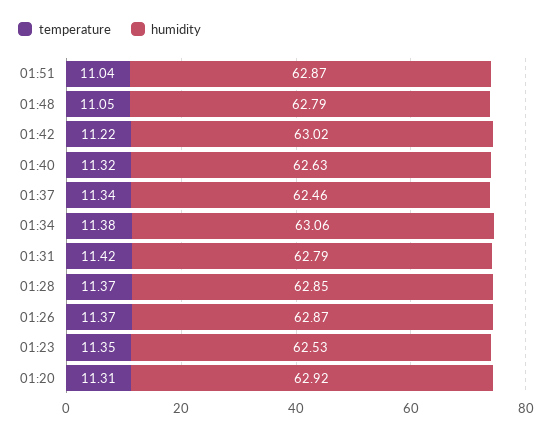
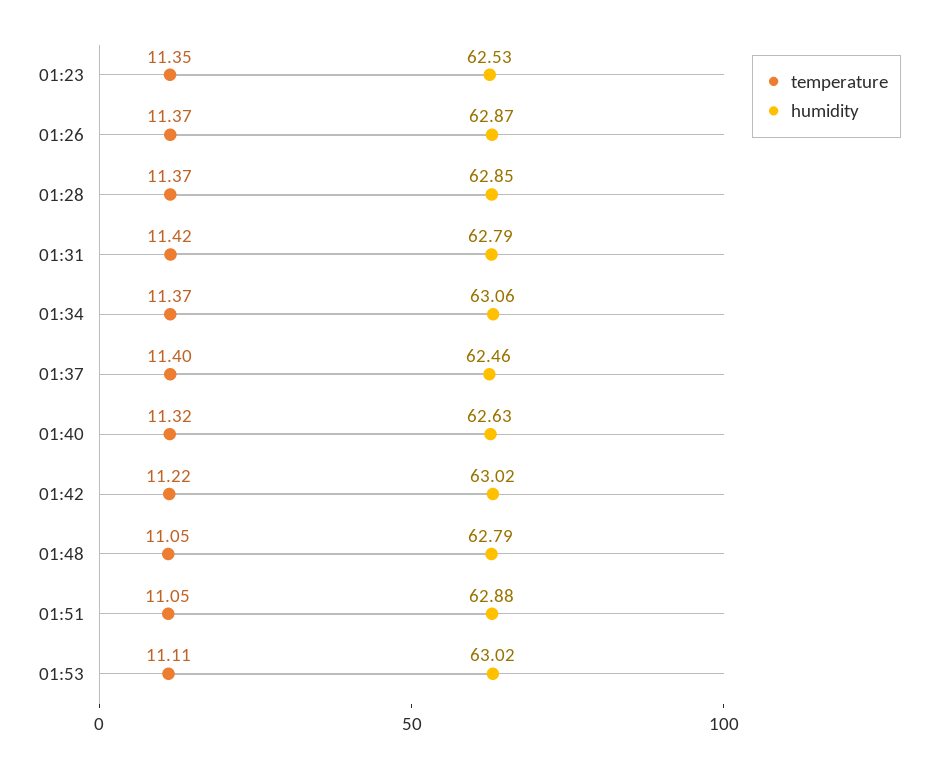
temperature, 01:51: 11.04 -> 11.05
humidity, 01:51: 62.87 -> 62.88
temperature, 01:37: 11.34 -> 11.4
temperature, 01:34: 11.38 -> 11.37
temperature, 01:20: 11.31 -> none
humidity, 01:20: 62.92 -> none
temperature, 01:53: none -> 11.11
humidity, 01:53: none -> 63.02

